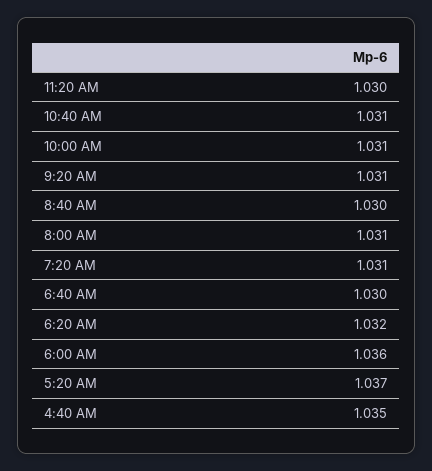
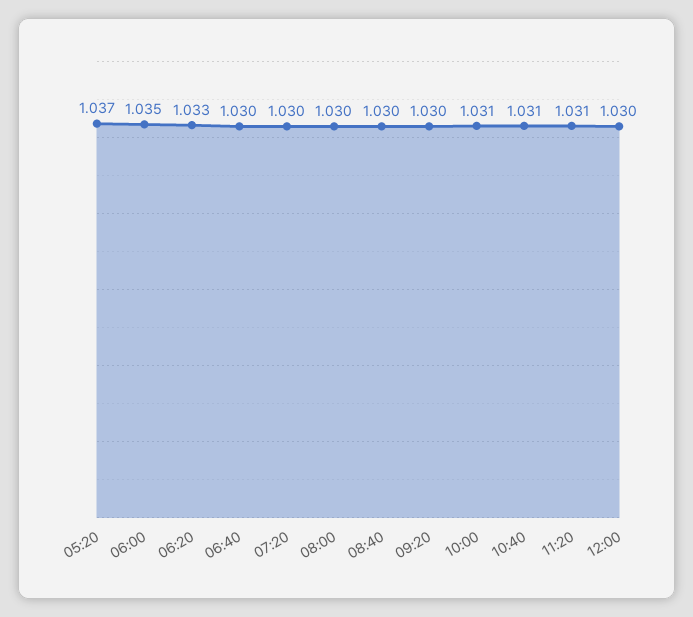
11:20 AM: 1.03 -> 1.031
9:20 AM: 1.031 -> 1.03
8:00 AM: 1.031 -> 1.03
7:20 AM: 1.031 -> 1.03
6:20 AM: 1.032 -> 1.033
6:00 AM: 1.036 -> 1.035
4:40 AM: 1.035 -> none
12:00: none -> 1.03

